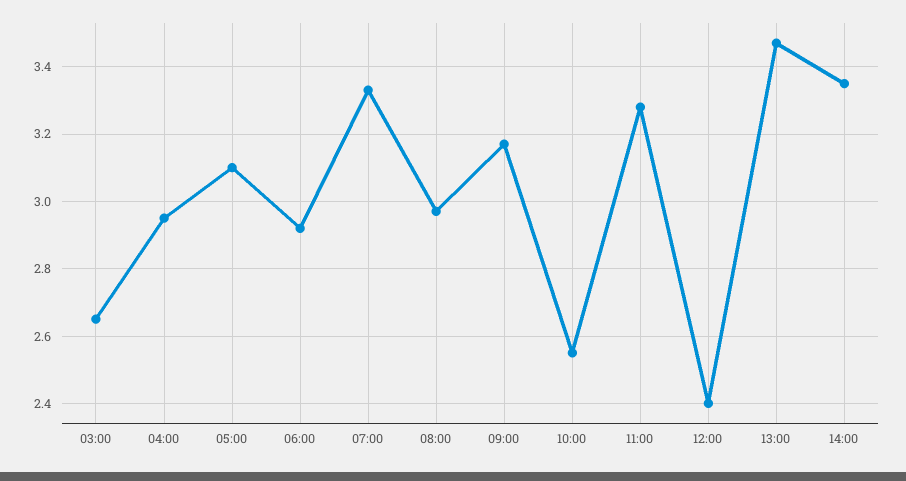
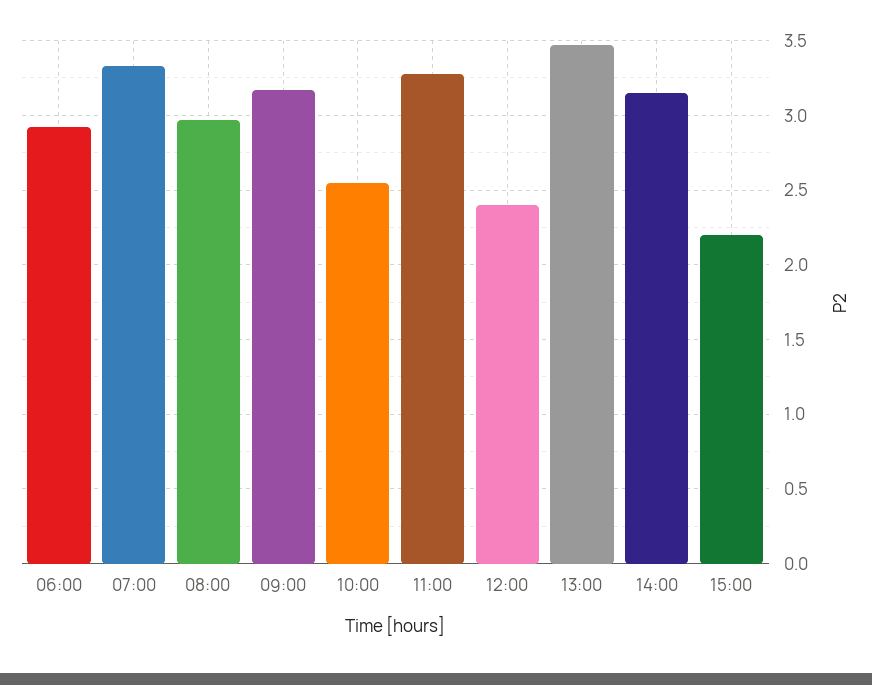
03:00: 2.65 -> none
04:00: 2.95 -> none
05:00: 3.1 -> none
14:00: 3.35 -> 3.15
15:00: none -> 2.2

